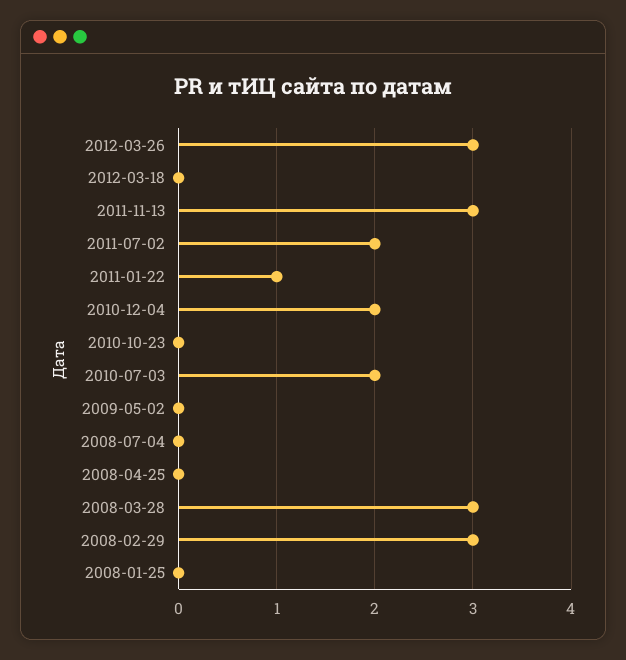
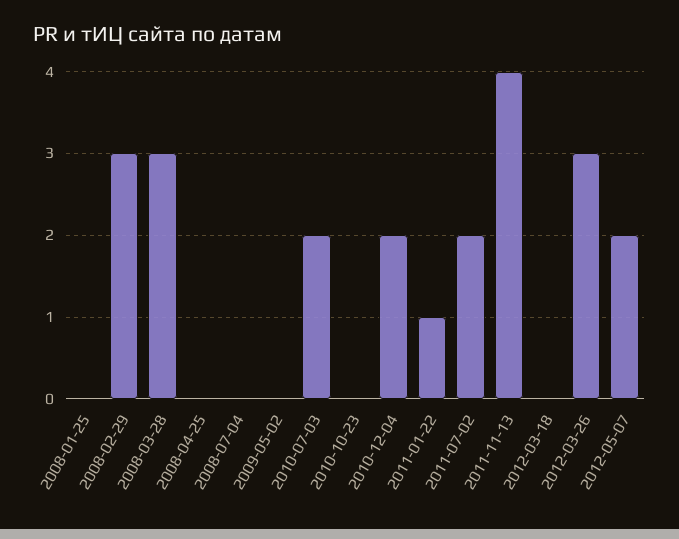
2011-11-13: 3 -> 4
2012-05-07: none -> 2

